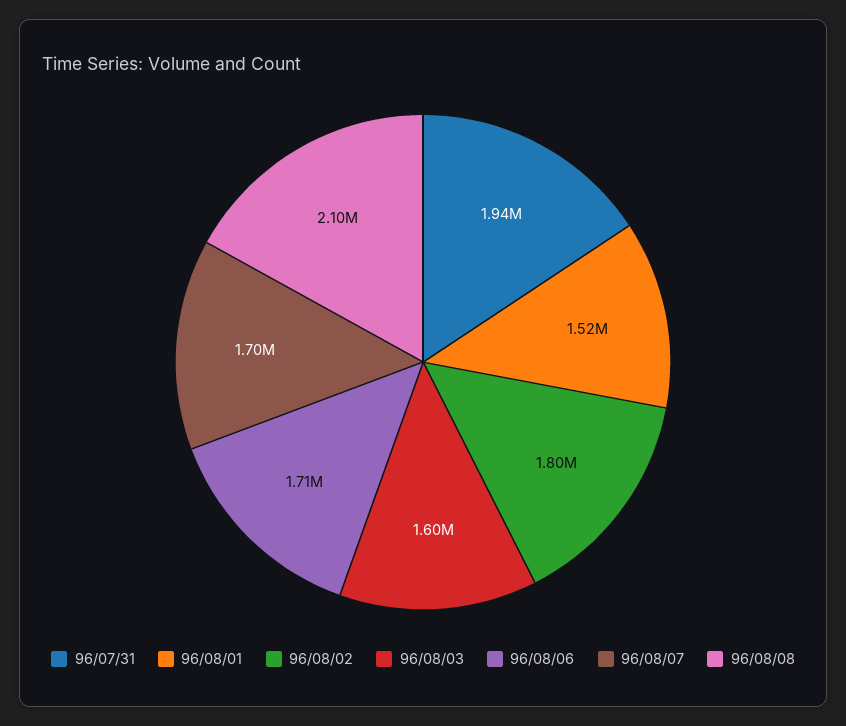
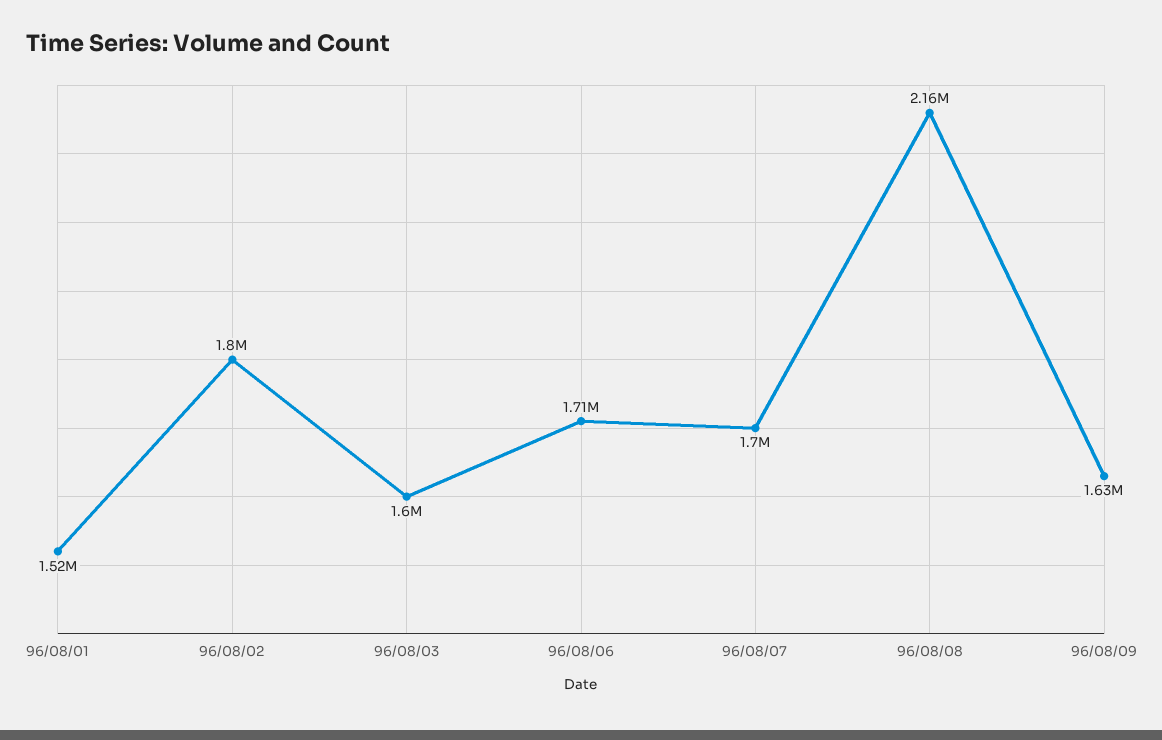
96/07/31: 1940000 -> none
96/08/08: 2100000 -> 2160000
96/08/09: none -> 1630000

